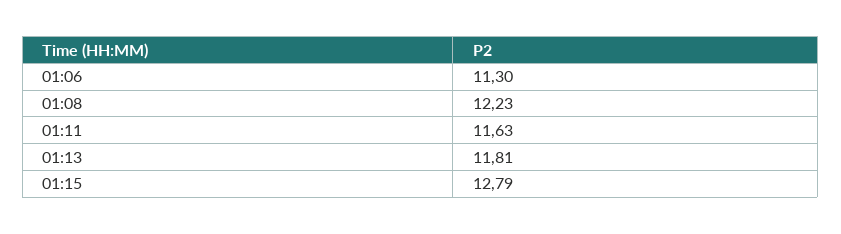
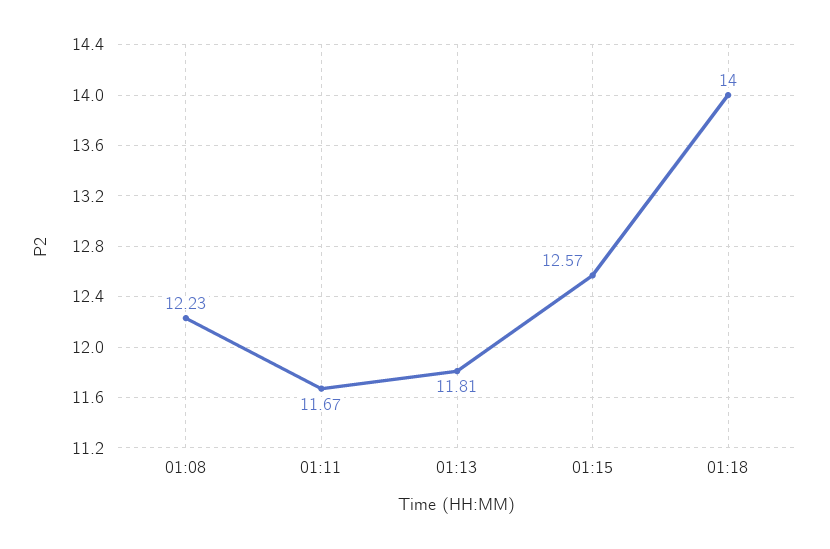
01:06: 11.3 -> none
01:11: 11.63 -> 11.67
01:15: 12.79 -> 12.57
01:18: none -> 14

